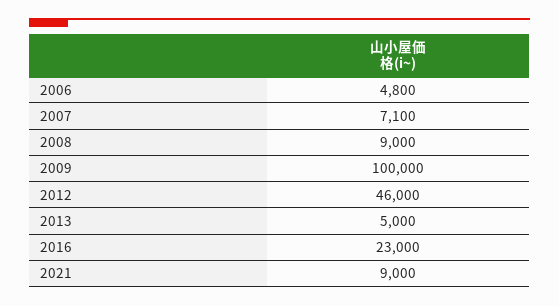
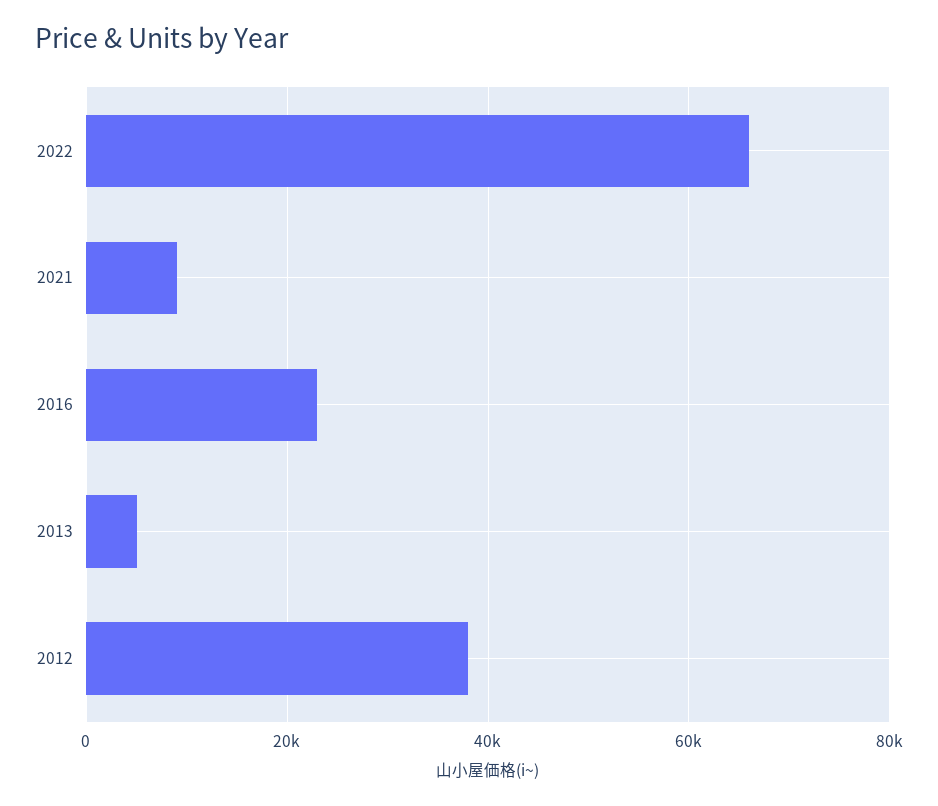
2006: 4800 -> none
2007: 7100 -> none
2008: 9000 -> none
2009: 100000 -> none
2012: 46000 -> 38000
2022: none -> 66000

